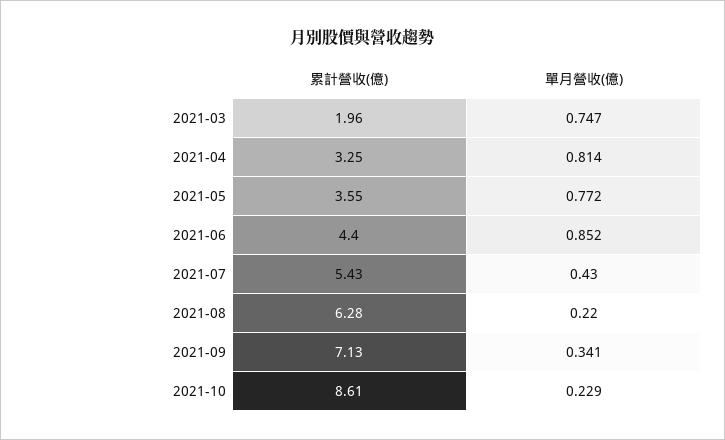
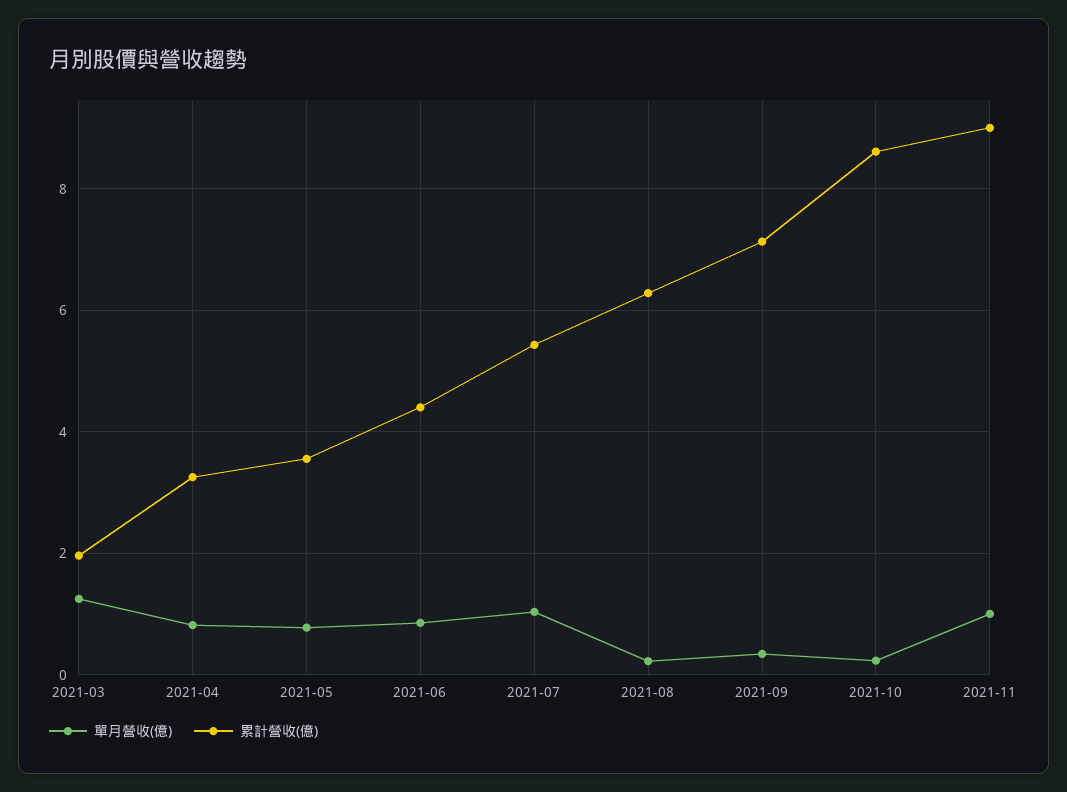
單月營收(億), 2021-03: 0.747 -> 1.2
單月營收(億), 2021-07: 0.43 -> 1
單月營收(億), 2021-11: none -> 1
累計營收(億), 2021-11: none -> 9

